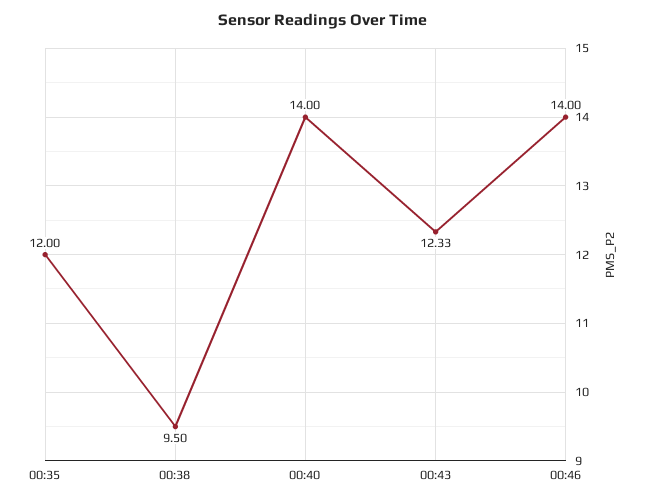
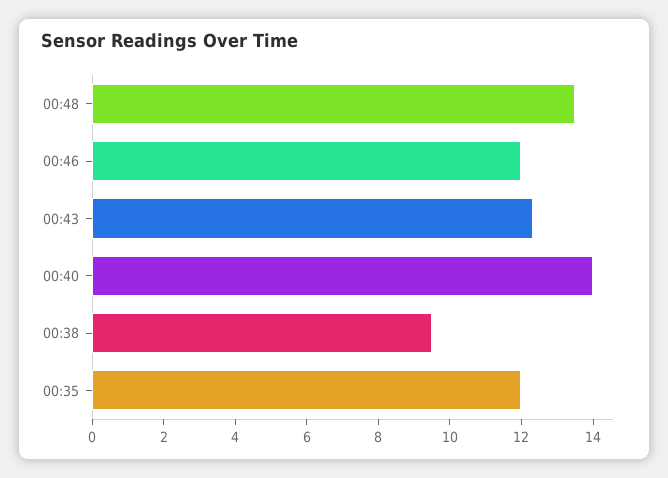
00:46: 14 -> 12
00:48: none -> 13.5

